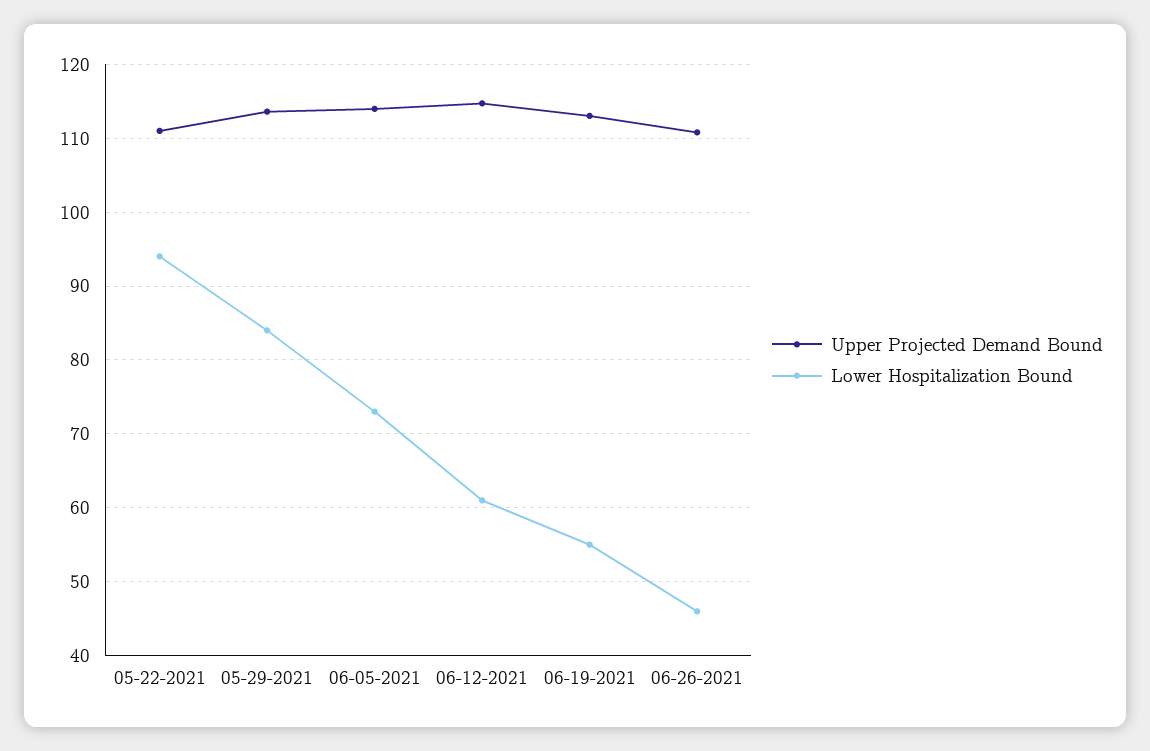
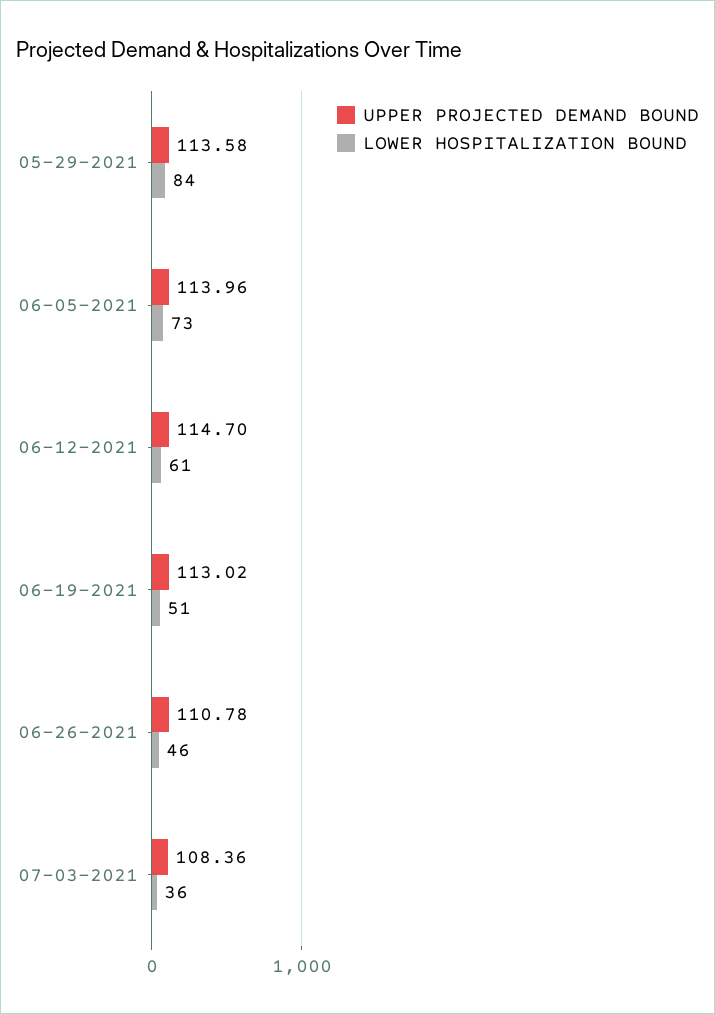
Upper Projected Demand Bound, 05-22-2021: 111 -> none
Lower Hospitalization Bound, 05-22-2021: 94 -> none
Lower Hospitalization Bound, 06-19-2021: 55 -> 51
Upper Projected Demand Bound, 07-03-2021: none -> 108.36
Lower Hospitalization Bound, 07-03-2021: none -> 36

